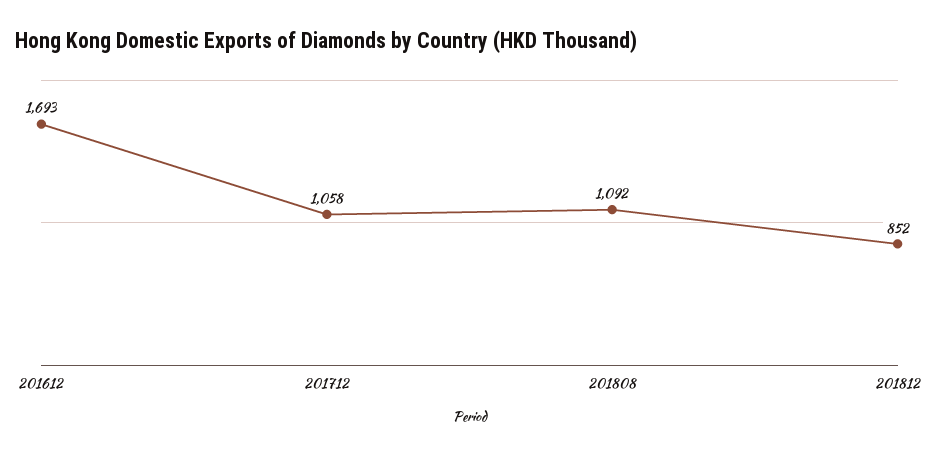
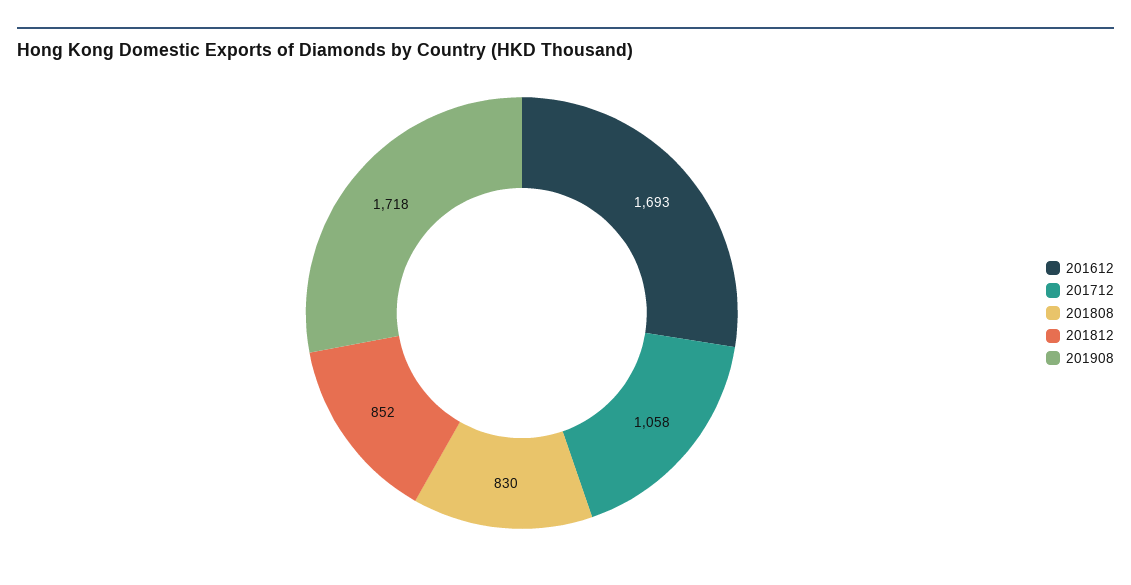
201808: 1092 -> 830
201908: none -> 1718

